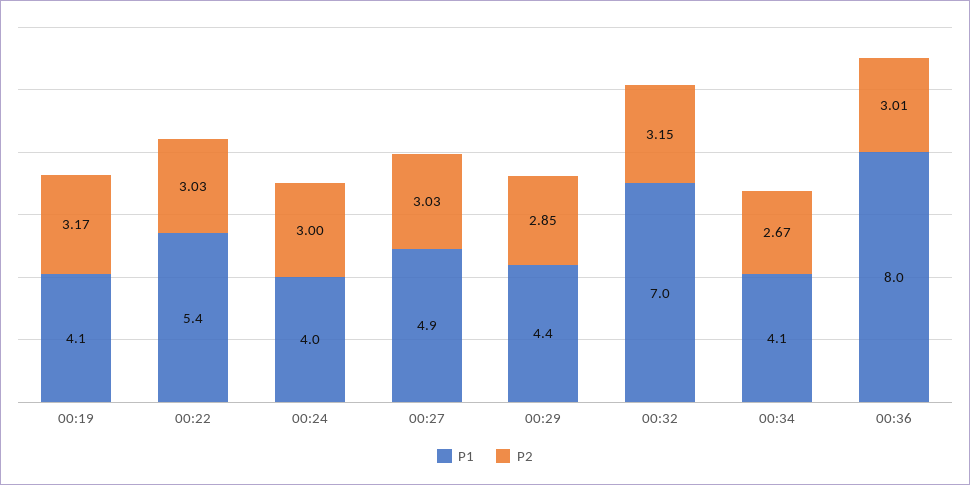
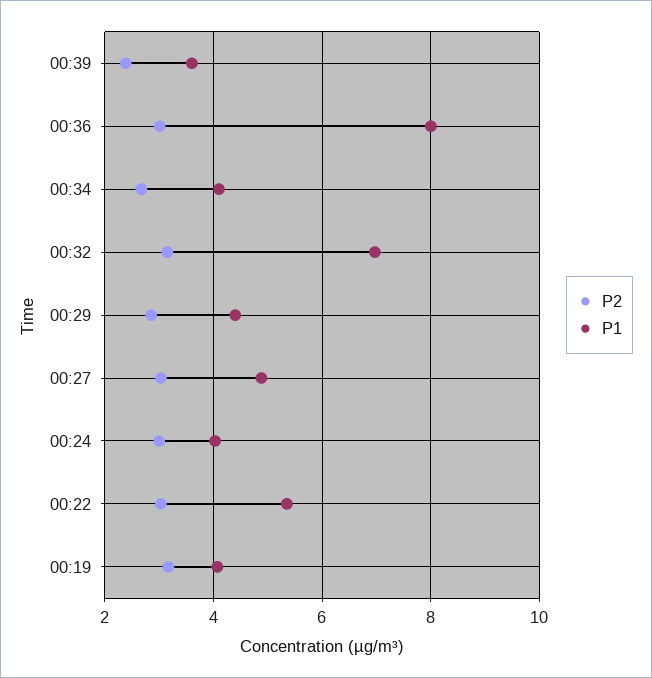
P2, 00:39: none -> 2.4
P1, 00:39: none -> 3.6

